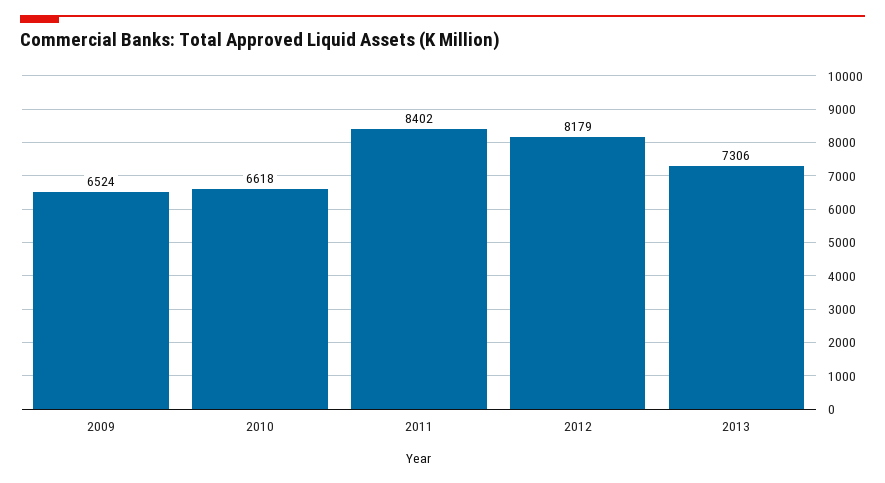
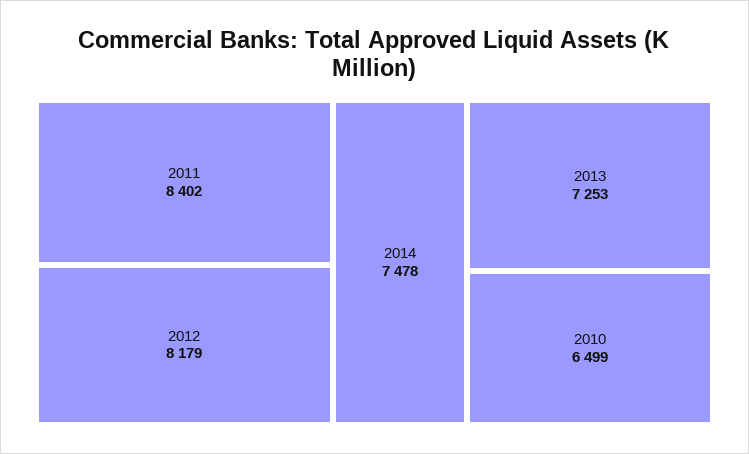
2009: 6524 -> none
2010: 6618 -> 6499
2013: 7306 -> 7253
2014: none -> 7478

